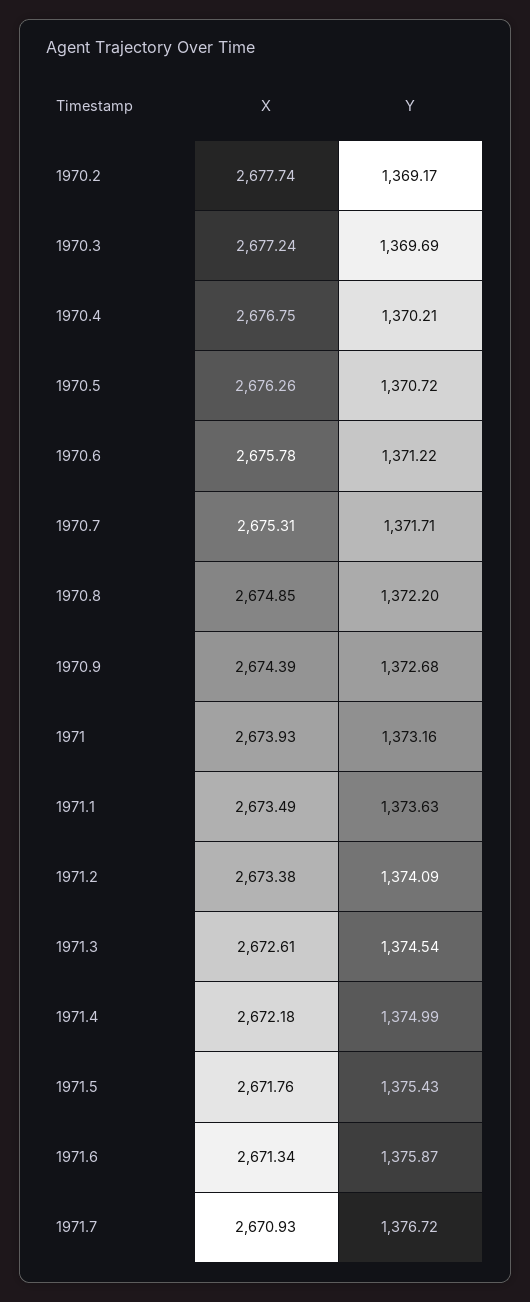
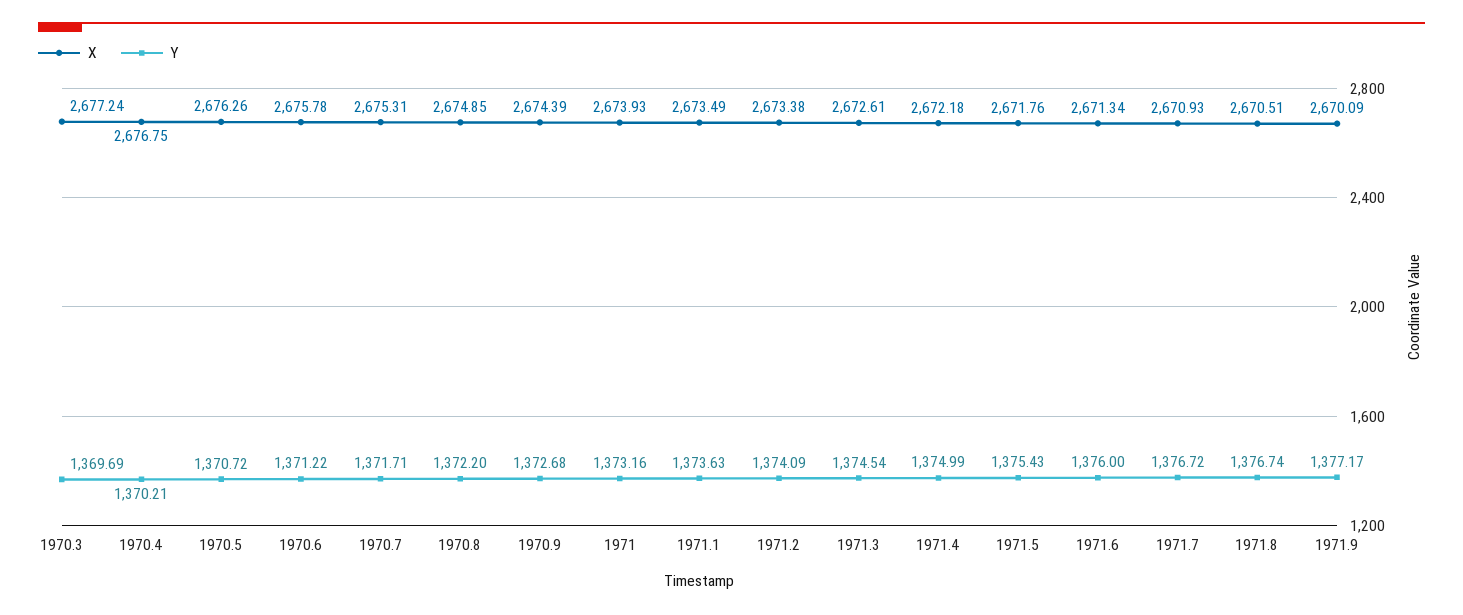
X, 1970.2: 2677.74 -> none
Y, 1970.2: 1369.17 -> none
Y, 1971.6: 1375.87 -> 1376
X, 1971.8: none -> 2670.51
Y, 1971.8: none -> 1376.74
X, 1971.9: none -> 2670.09
Y, 1971.9: none -> 1377.17

